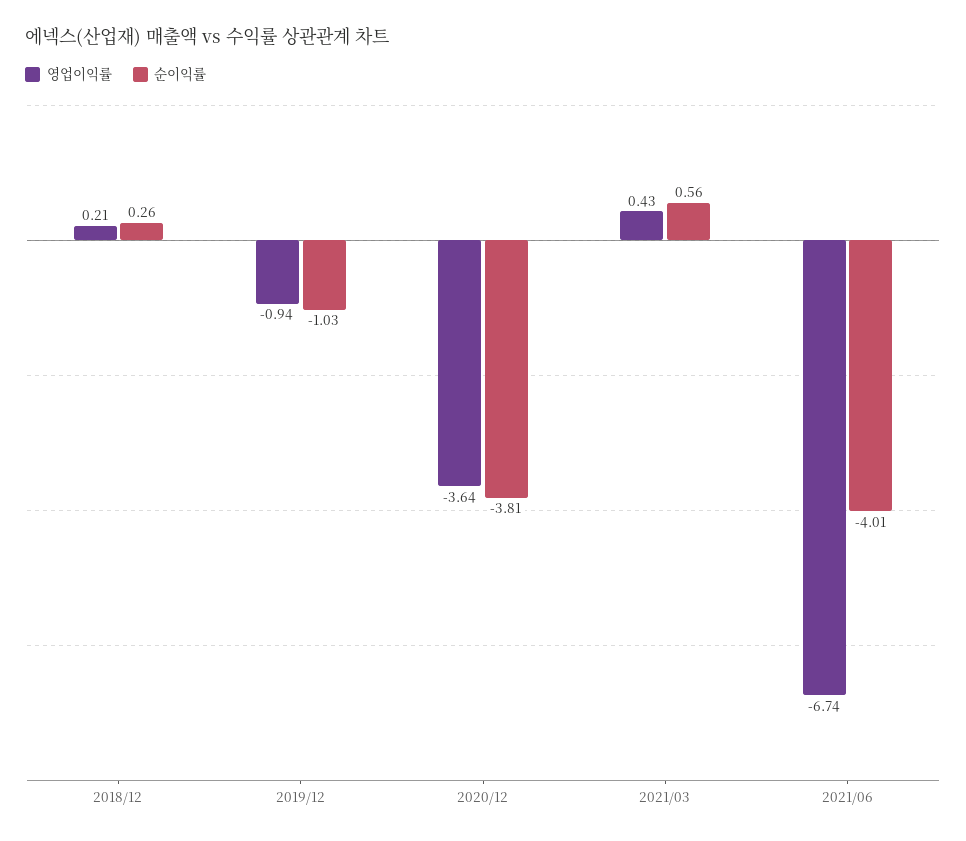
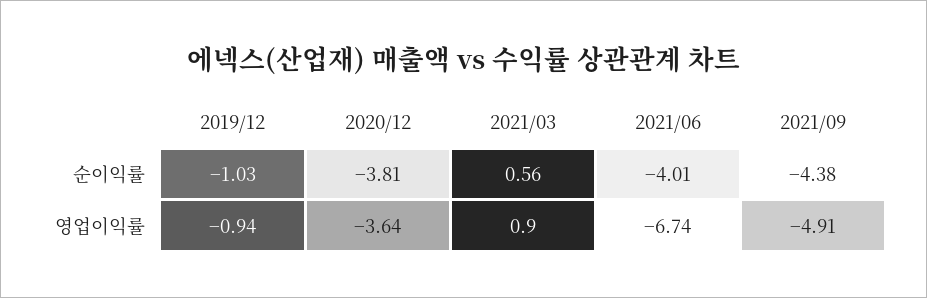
영업이익률, 2018/12: 0.21 -> none
순이익률, 2018/12: 0.26 -> none
영업이익률, 2021/03: 0.43 -> 0.9
순이익률, 2021/09: none -> -4.38
영업이익률, 2021/09: none -> -4.91

